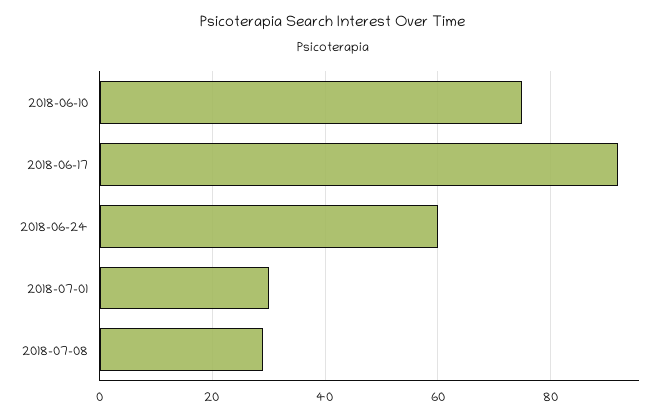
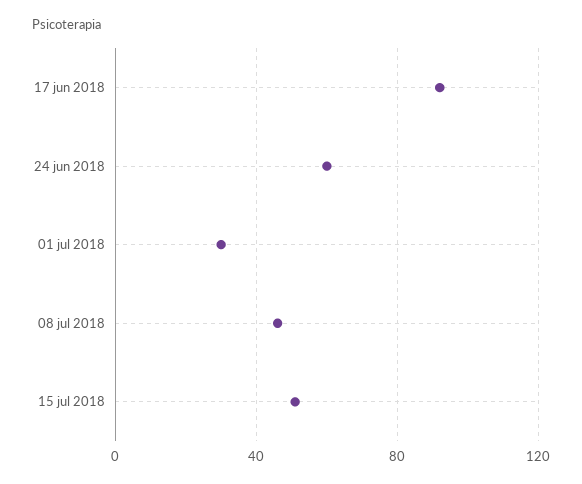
2018-06-10: 75 -> none
2018-07-08: 30 -> 45
15 jul 2018: none -> 50

